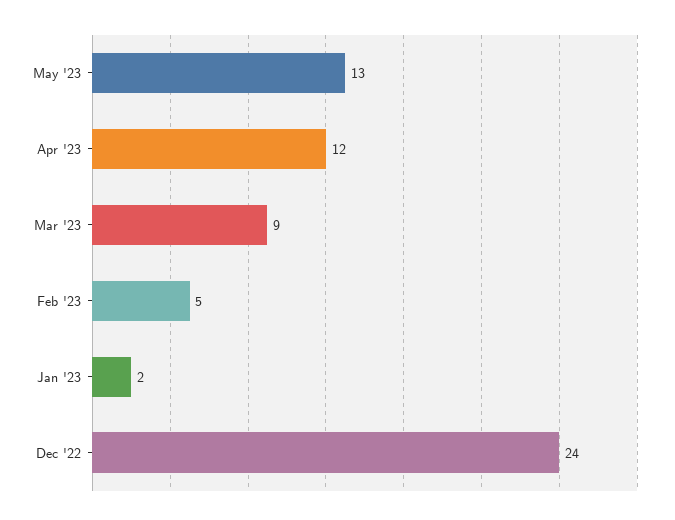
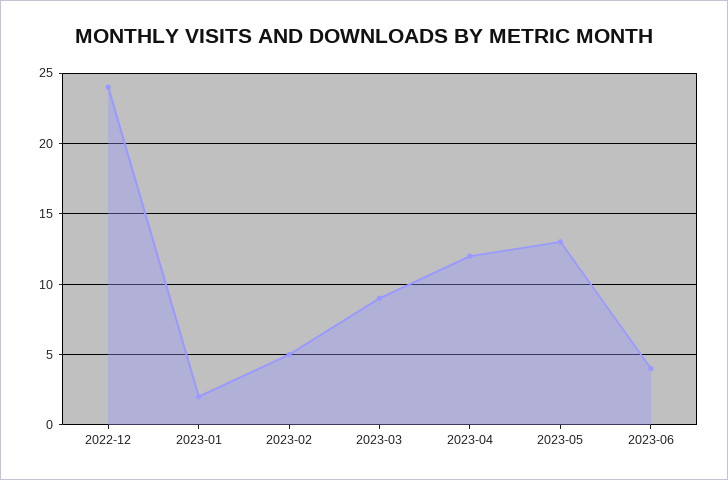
2023-06: none -> 4

